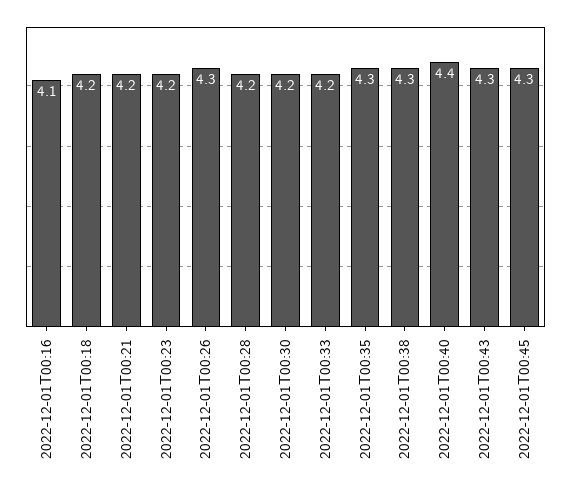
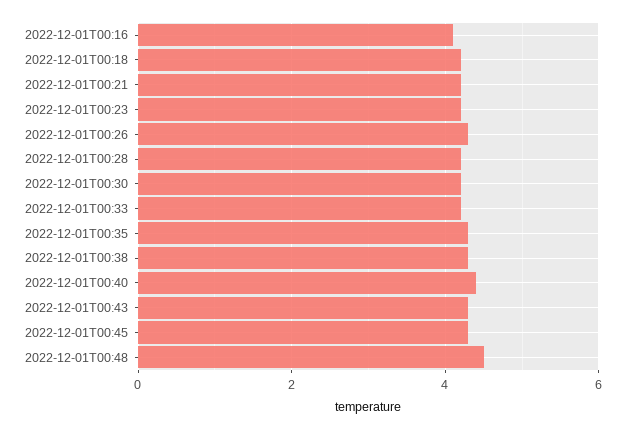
2022-12-01T00:48: none -> 4.5

